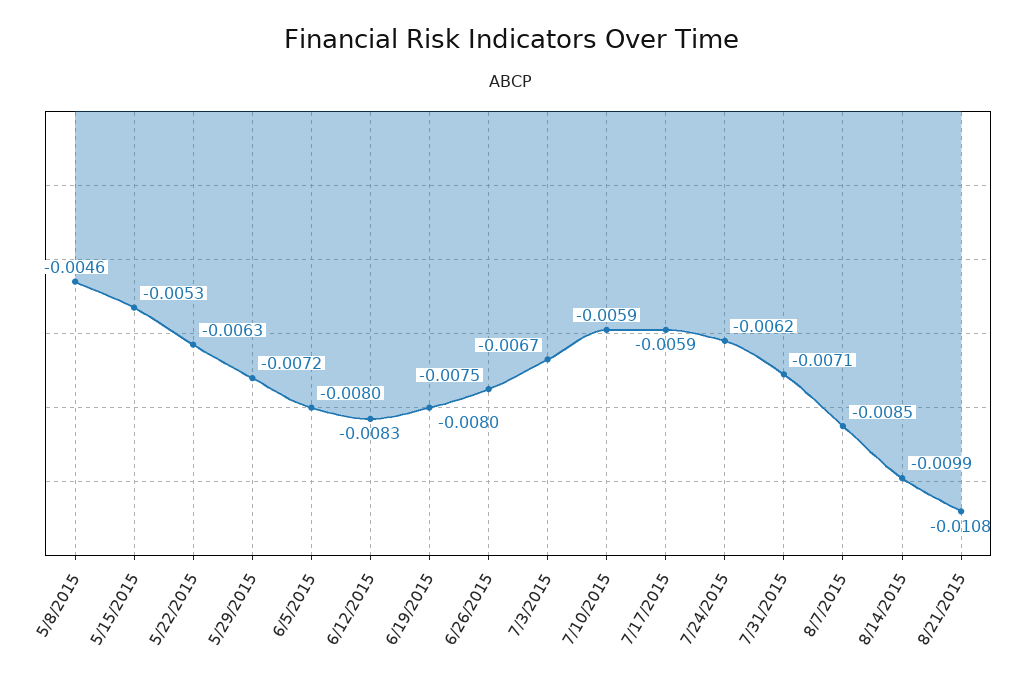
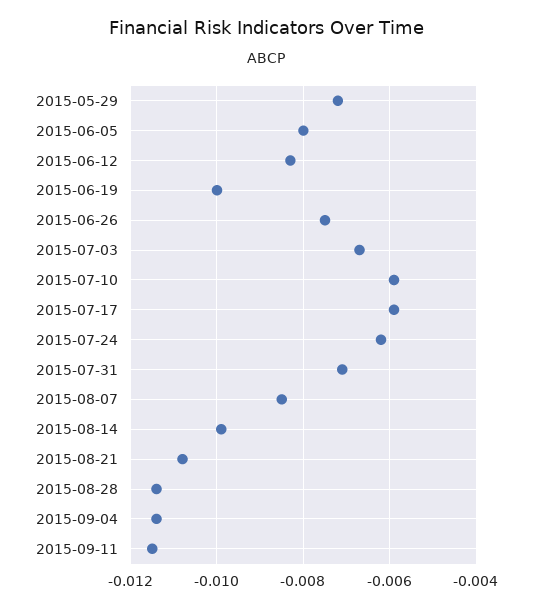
5/8/2015: -0.0046 -> none
5/15/2015: -0.0053 -> none
5/22/2015: -0.0063 -> none
6/19/2015: -0.008 -> -0.01
2015-08-28: none -> -0.0115
2015-09-04: none -> -0.0115
2015-09-11: none -> -0.0115

